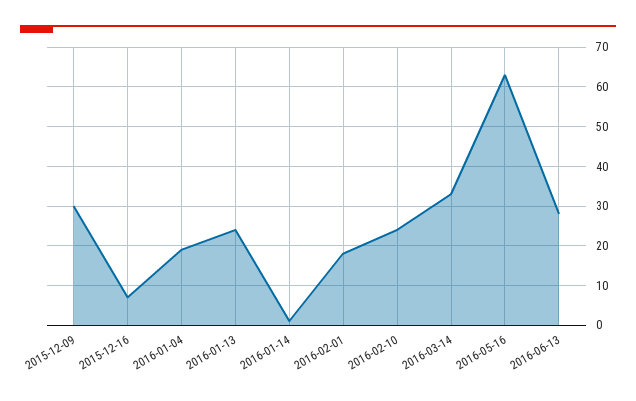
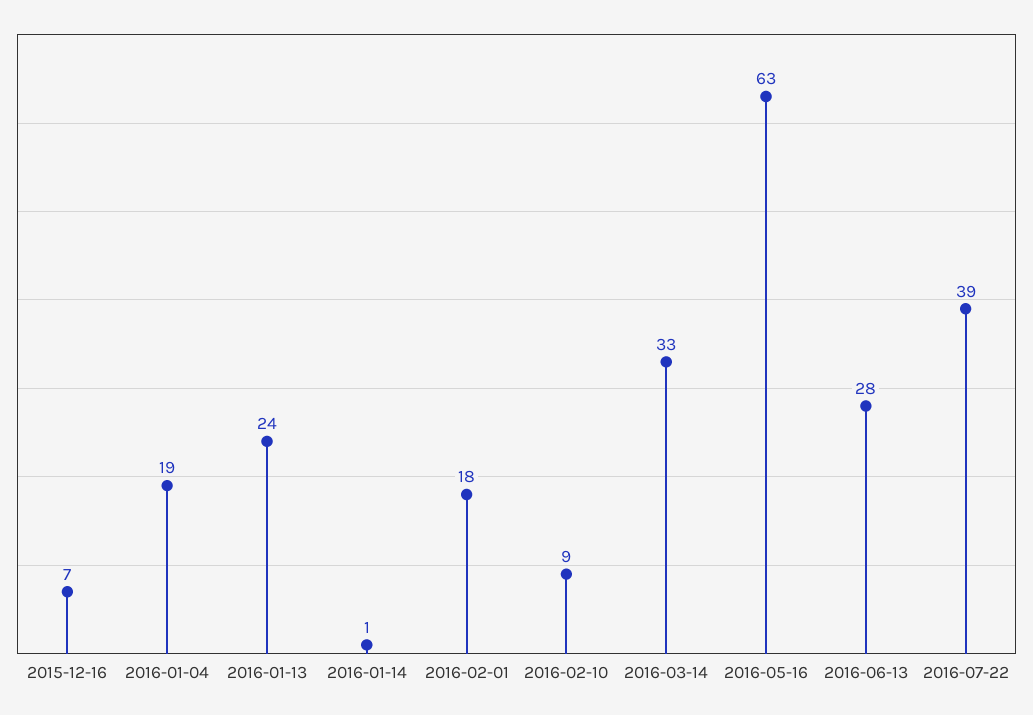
2015-12-09: 30 -> none
2016-02-10: 25 -> 9
2016-07-22: none -> 39

